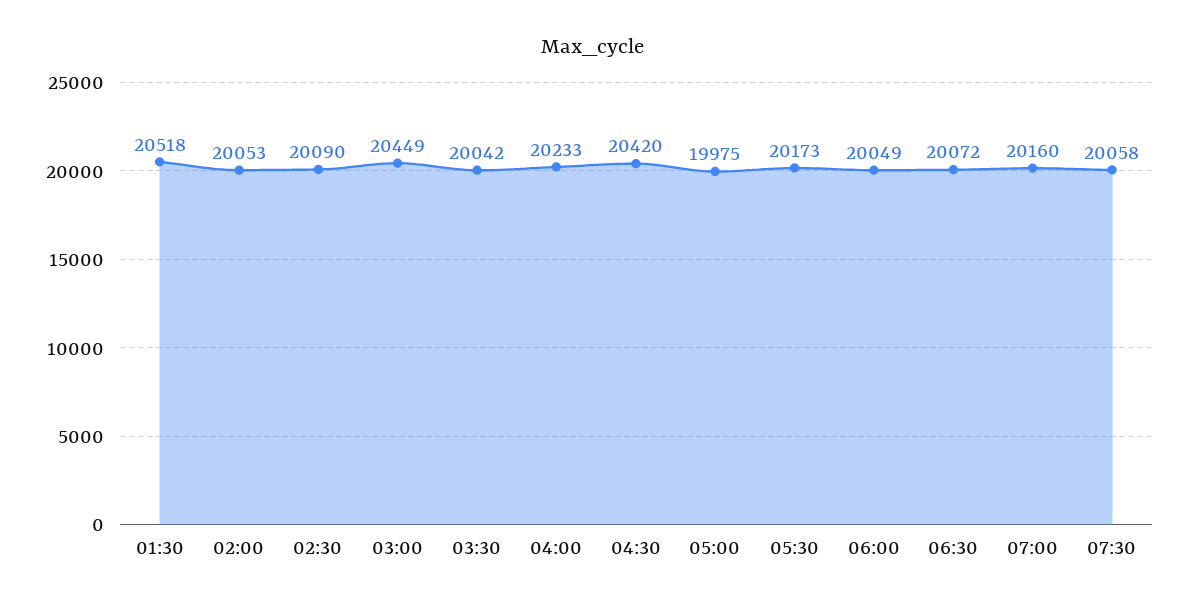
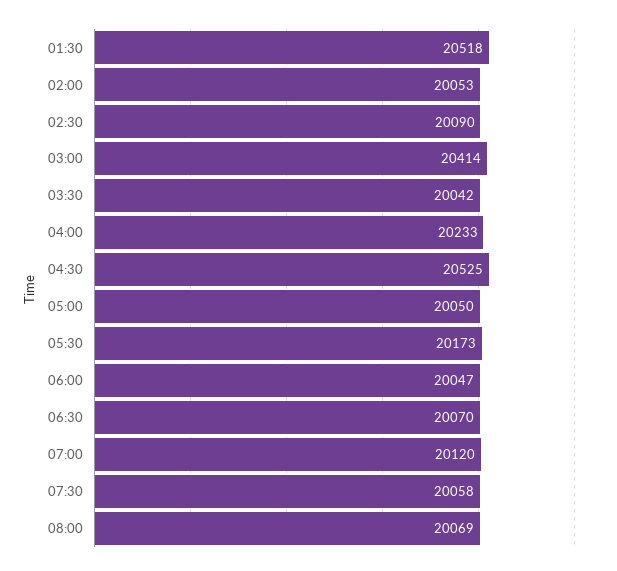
03:00: 20449 -> 20414
04:30: 20420 -> 20525
05:00: 19975 -> 20050
06:00: 20049 -> 20047
06:30: 20072 -> 20070
07:00: 20160 -> 20120
08:00: none -> 20069

